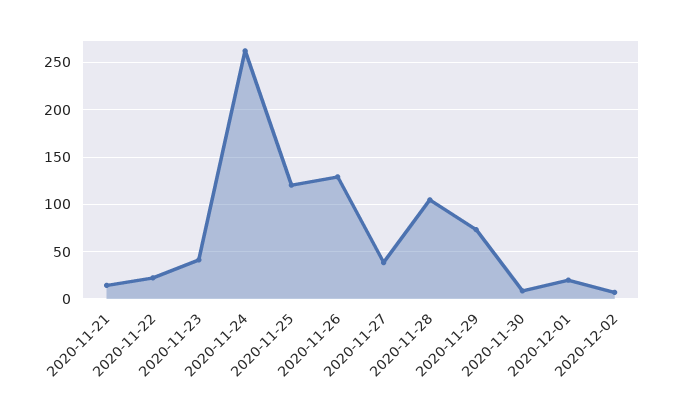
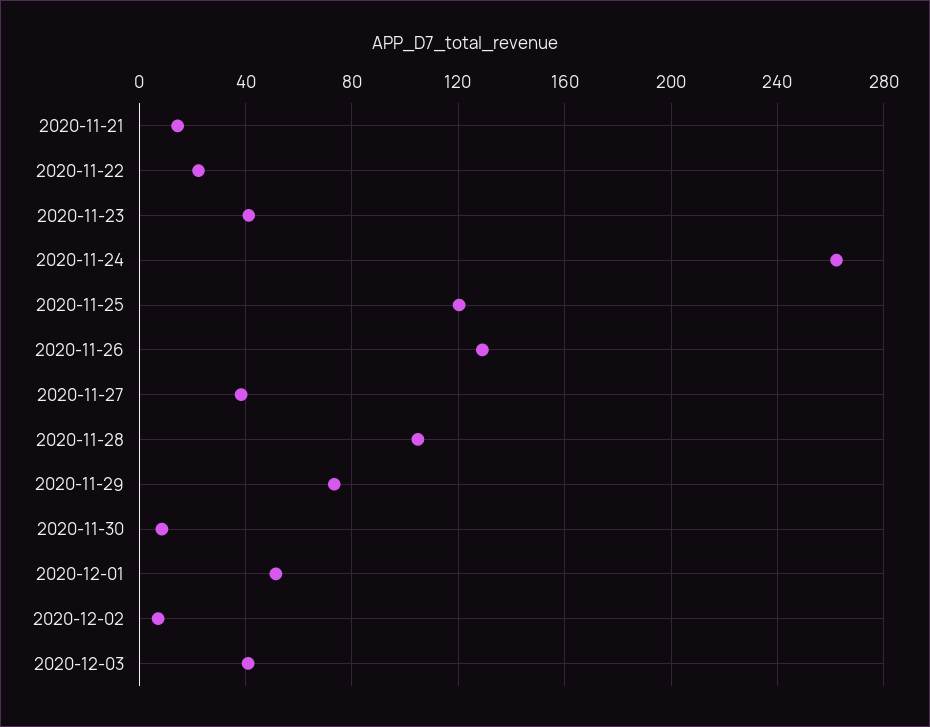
2020-12-01: 20 -> 50
2020-12-03: none -> 40

